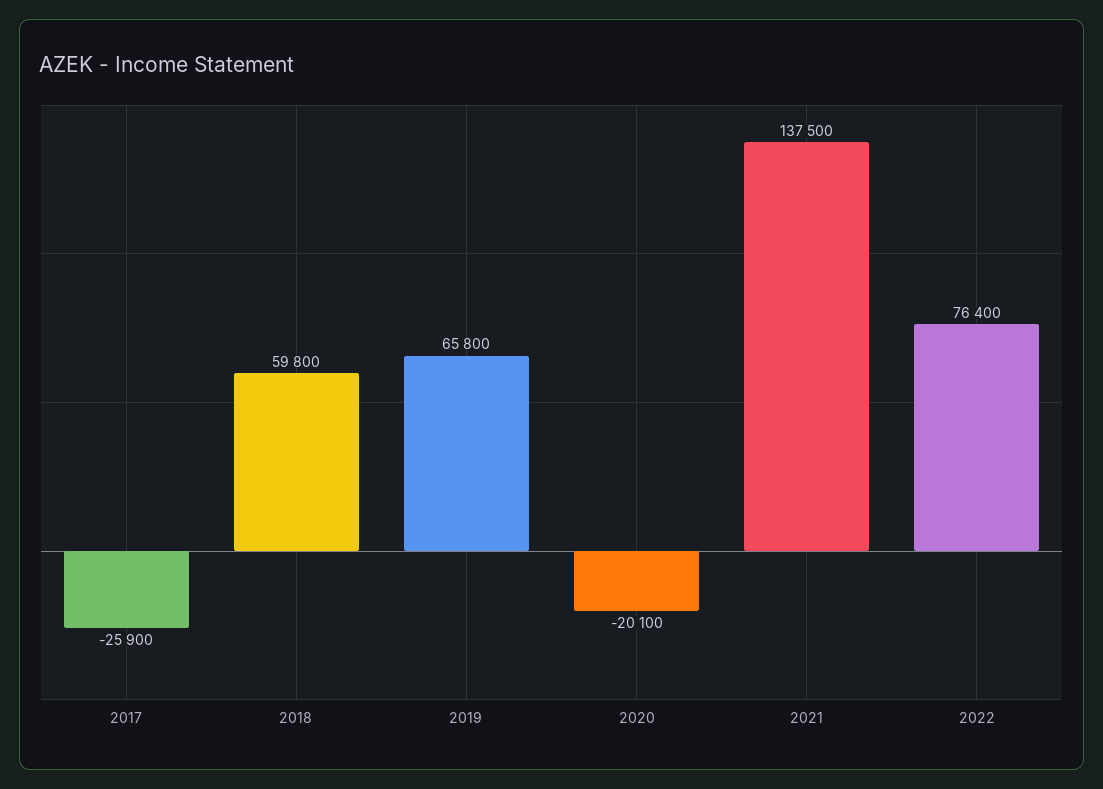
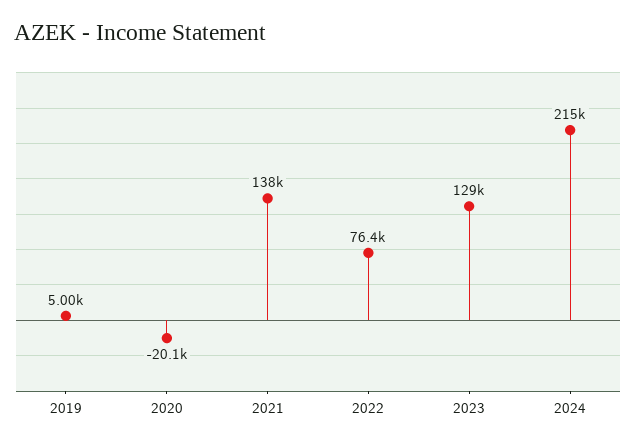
2017: -25900 -> none
2018: 59800 -> none
2019: 65800 -> 5000
2023: none -> 129000
2024: none -> 215000

